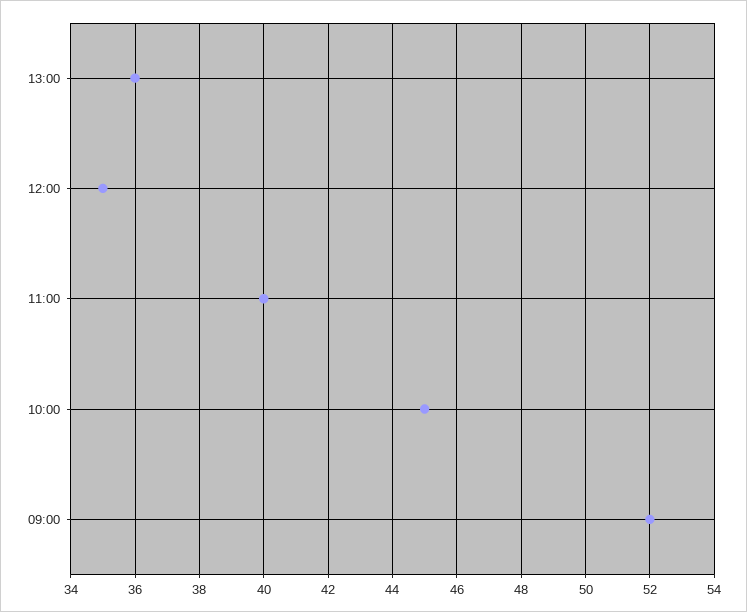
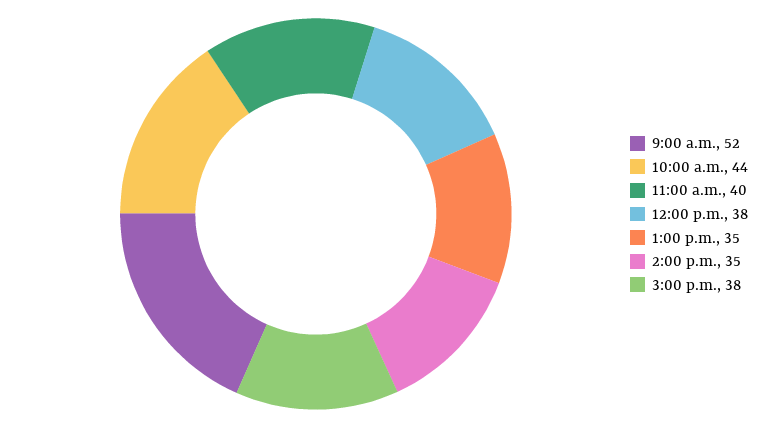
13:00: 36 -> 35
12:00: 35 -> 38
10:00: 45 -> 44
2:00 p.m.: none -> 35
3:00 p.m.: none -> 38

